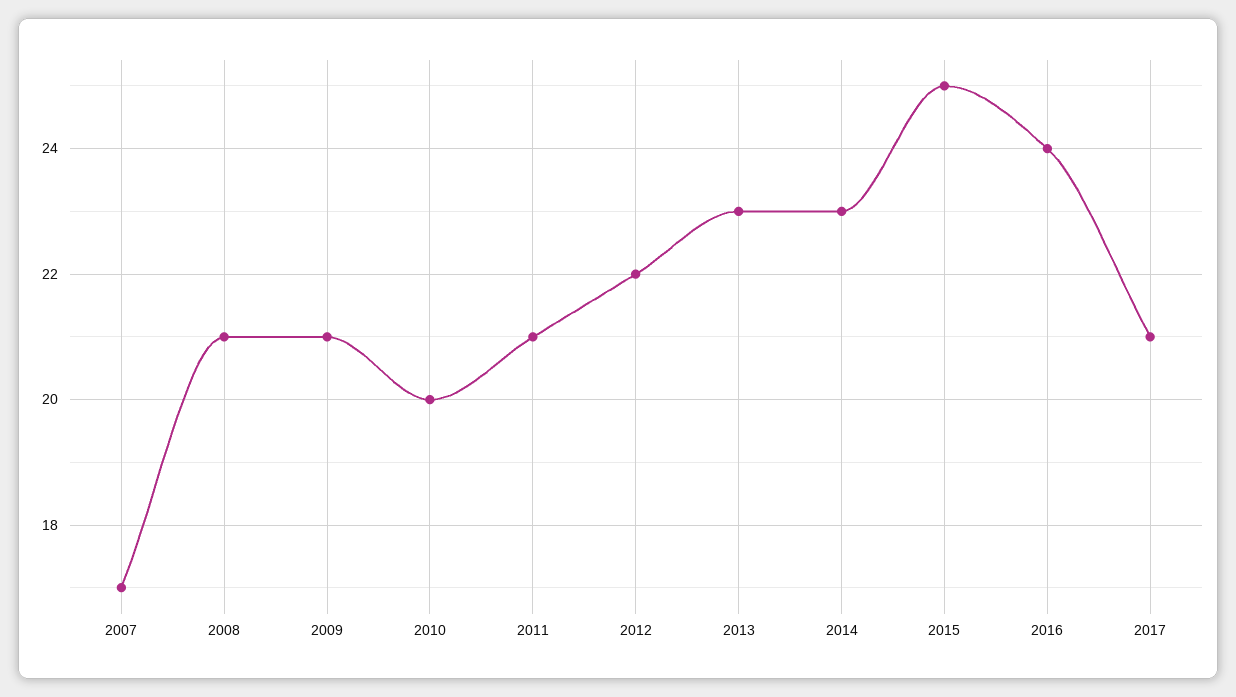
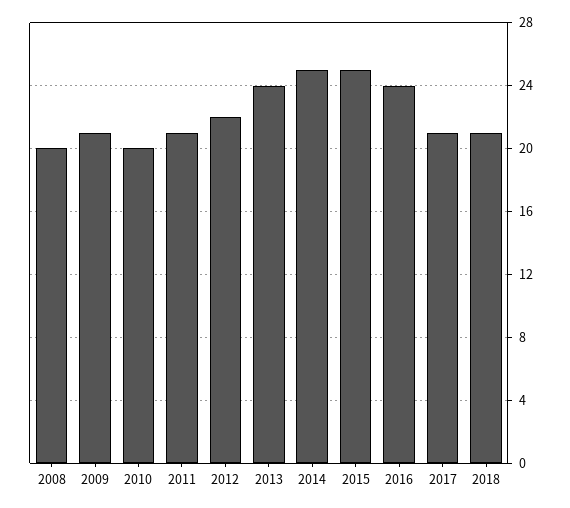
2007: 17 -> none
2008: 21 -> 20
2013: 23 -> 24
2014: 23 -> 25
2018: none -> 21

